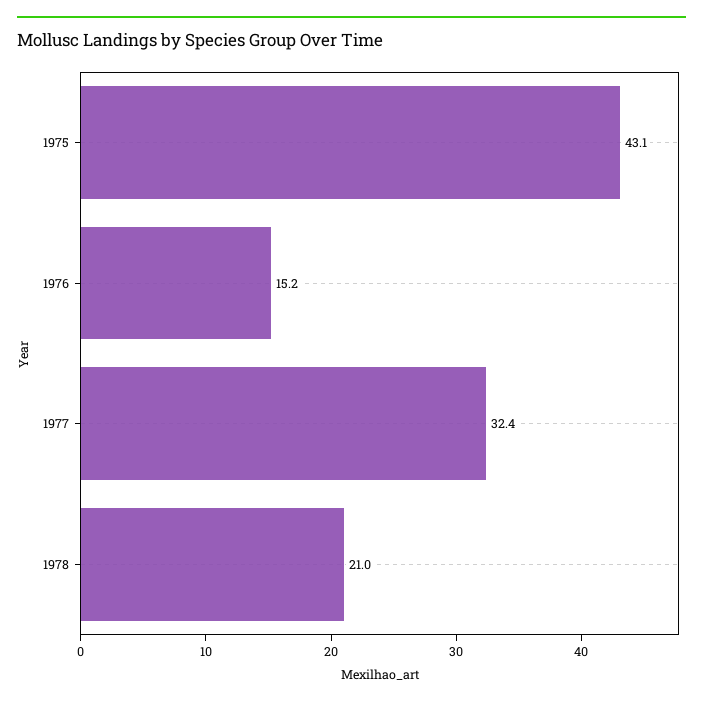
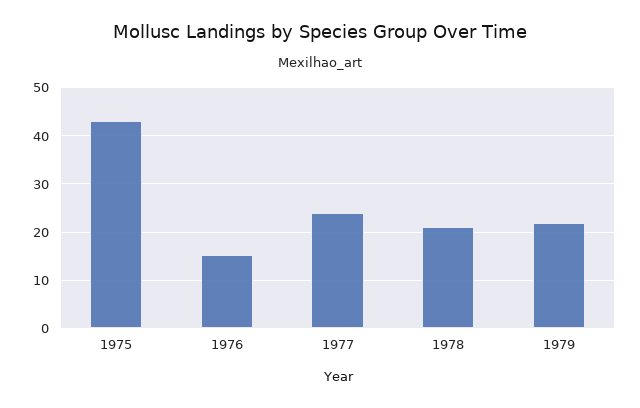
1977: 32.4 -> 24
1979: none -> 22

